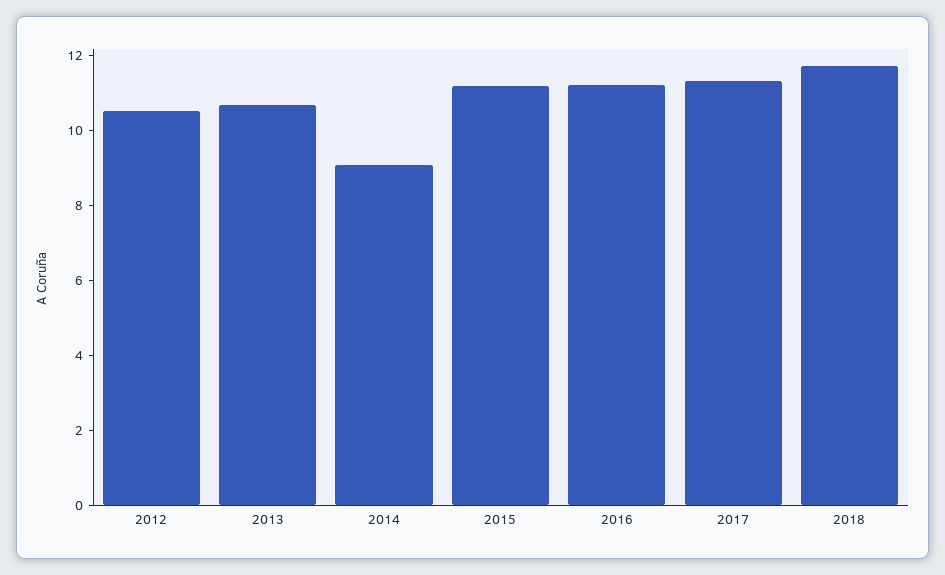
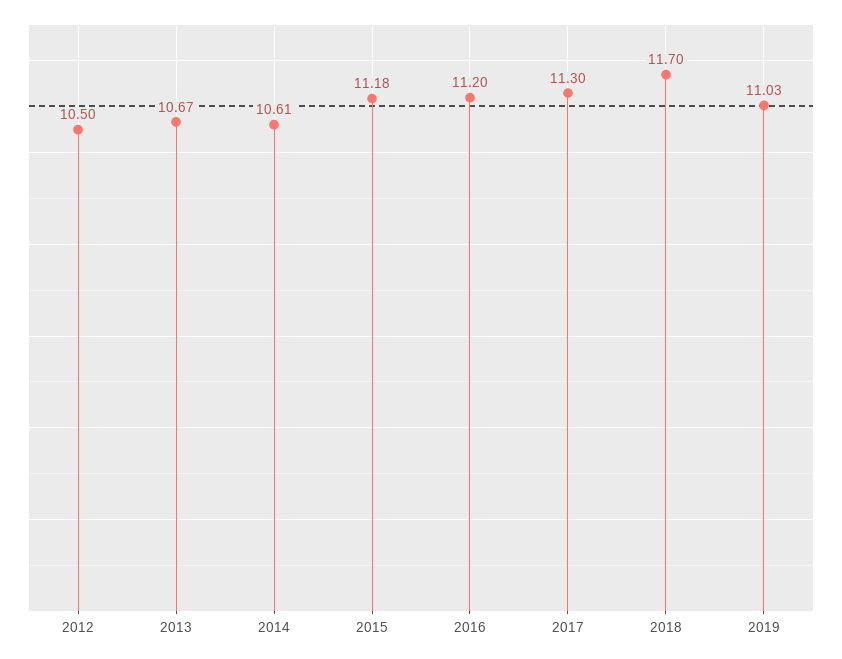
2014: 9 -> 10.61
2019: none -> 11.03

